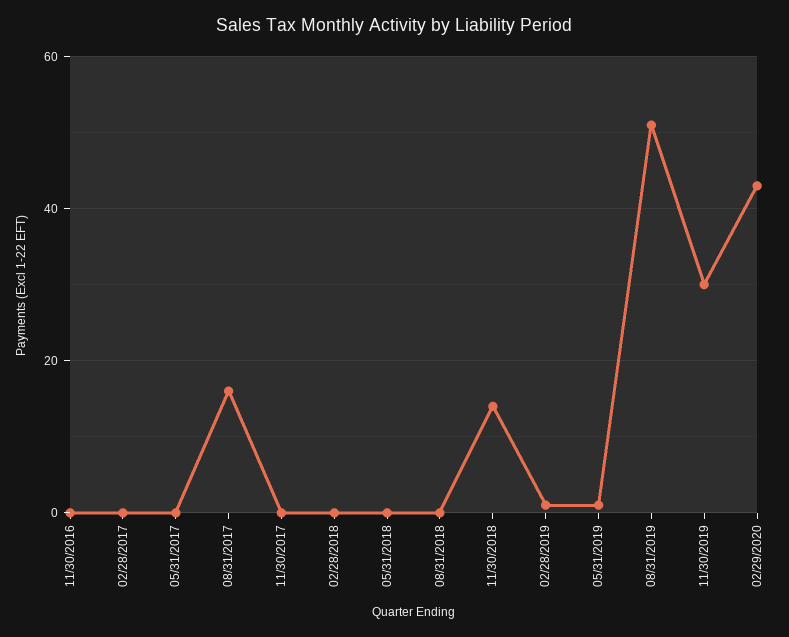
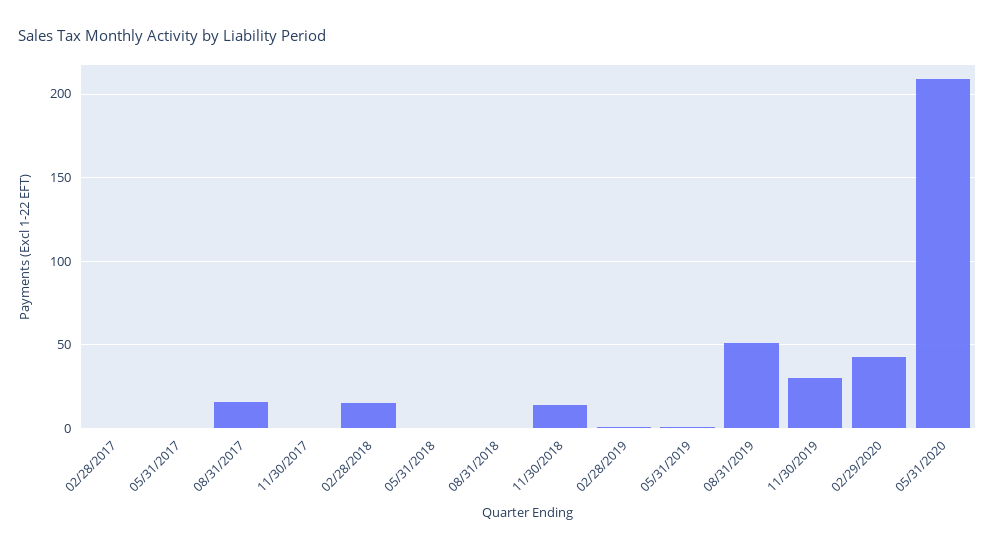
11/30/2016: 0 -> none
02/28/2018: 0 -> 15
05/31/2020: none -> 210

